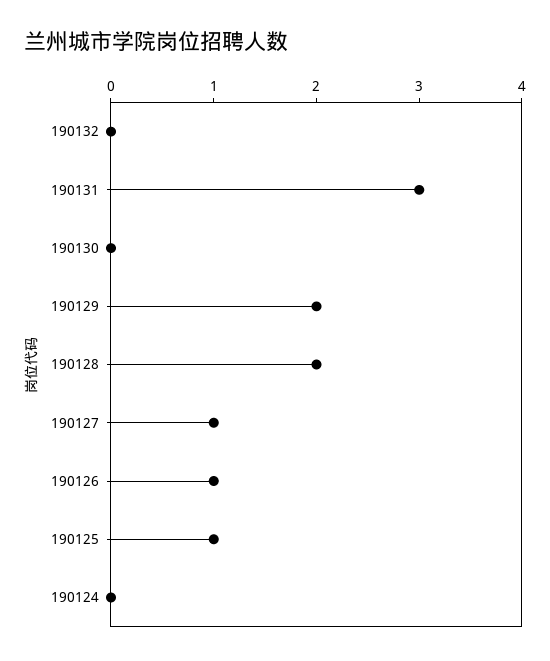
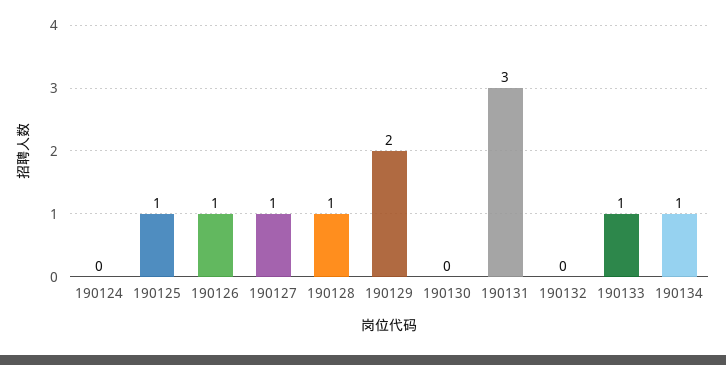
190128: 2 -> 1
190133: none -> 1
190134: none -> 1

